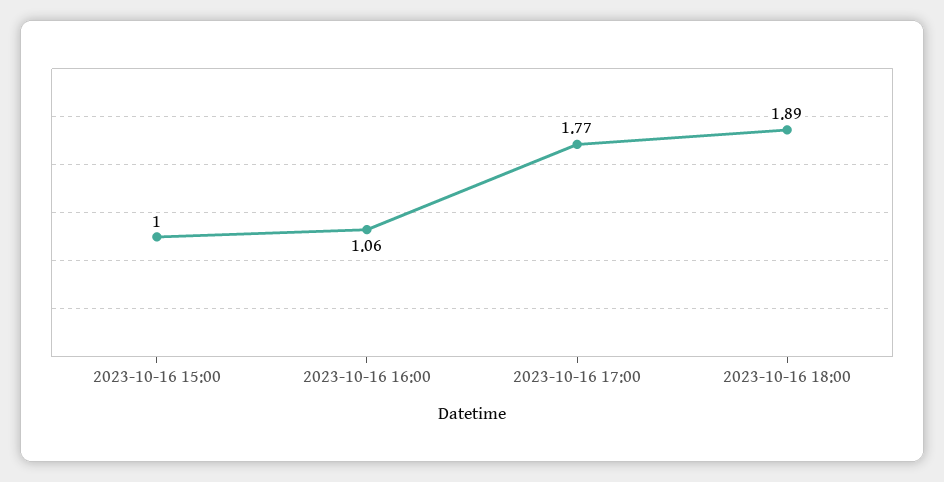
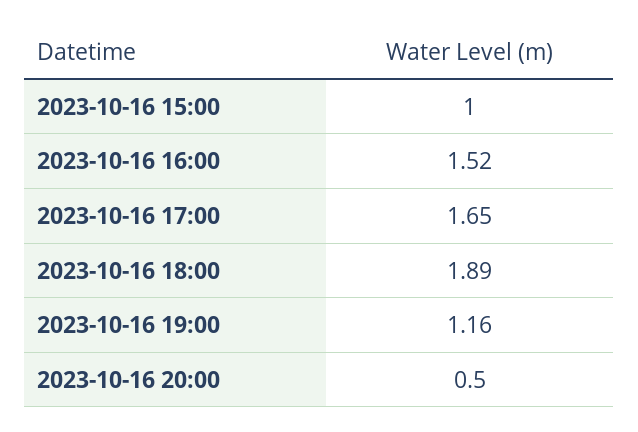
2023-10-16 16:00: 1.06 -> 1.52
2023-10-16 17:00: 1.77 -> 1.65
2023-10-16 19:00: none -> 1.16
2023-10-16 20:00: none -> 0.5

